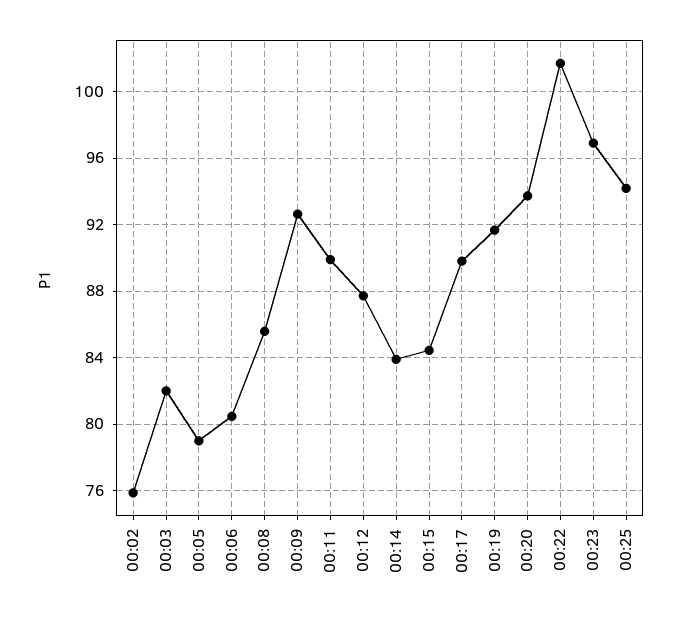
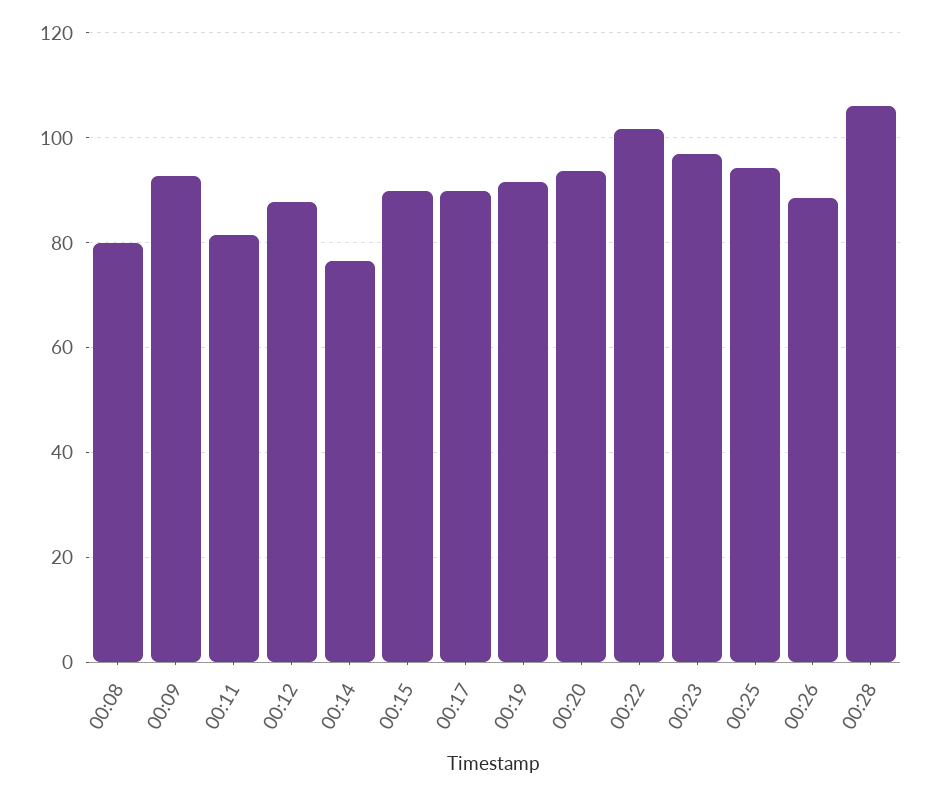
00:02: 76 -> none
00:03: 82 -> none
00:05: 79 -> none
00:06: 80.5 -> none
00:08: 85.5 -> 80
00:11: 90 -> 82
00:14: 84 -> 76
00:15: 84.5 -> 90
00:26: none -> 88
00:28: none -> 106

